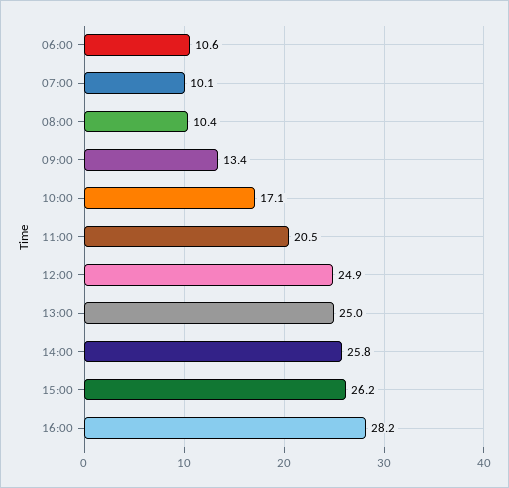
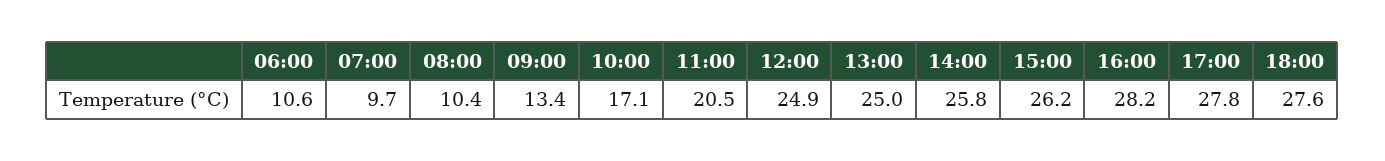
07:00: 10.1 -> 9.7
17:00: none -> 27.8
18:00: none -> 27.6

